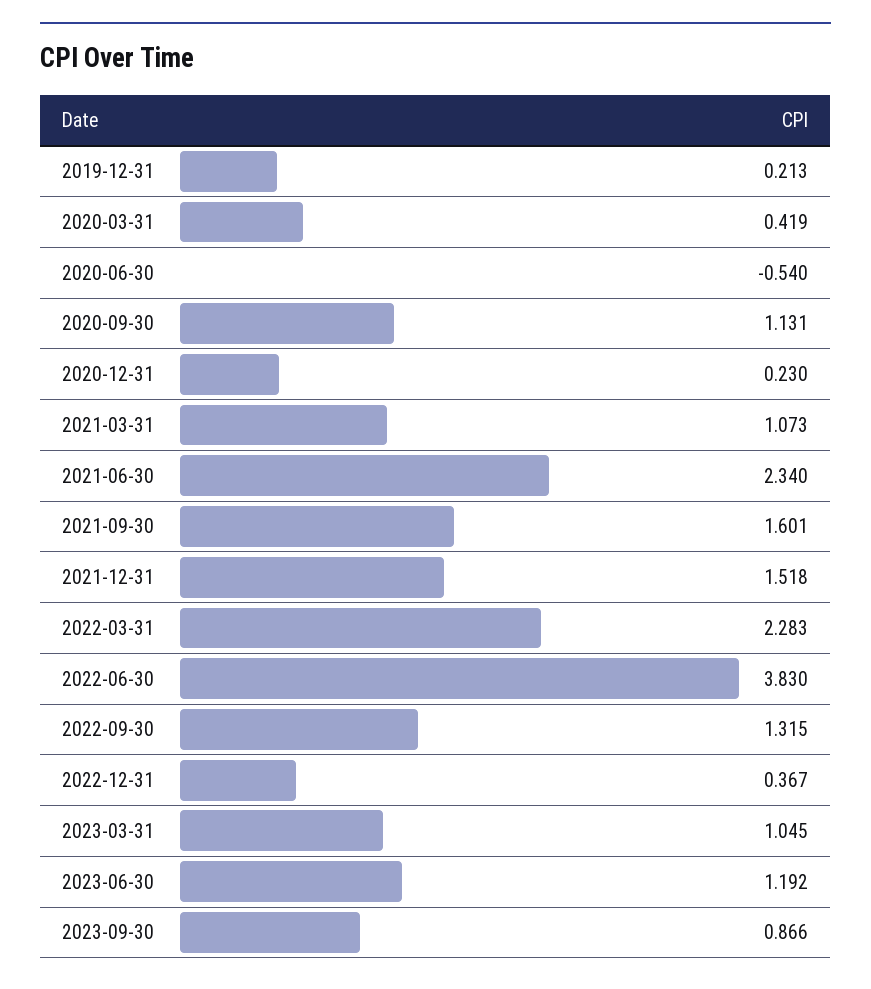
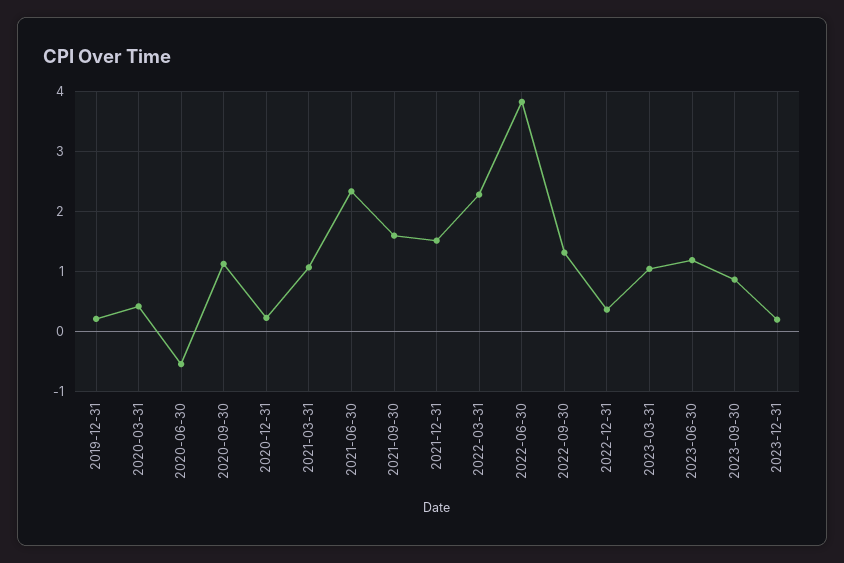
2023-12-31: none -> 0.2

